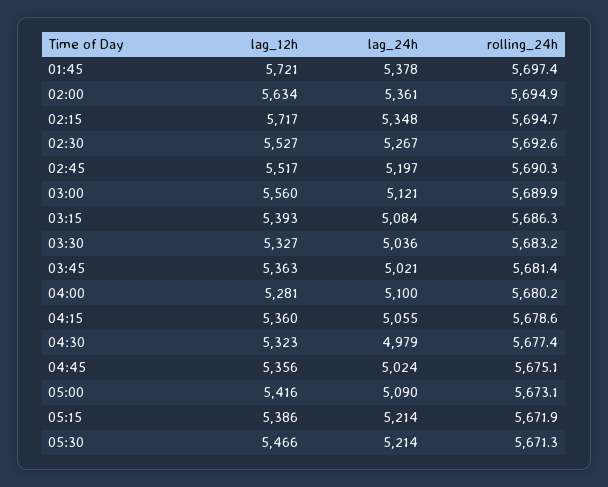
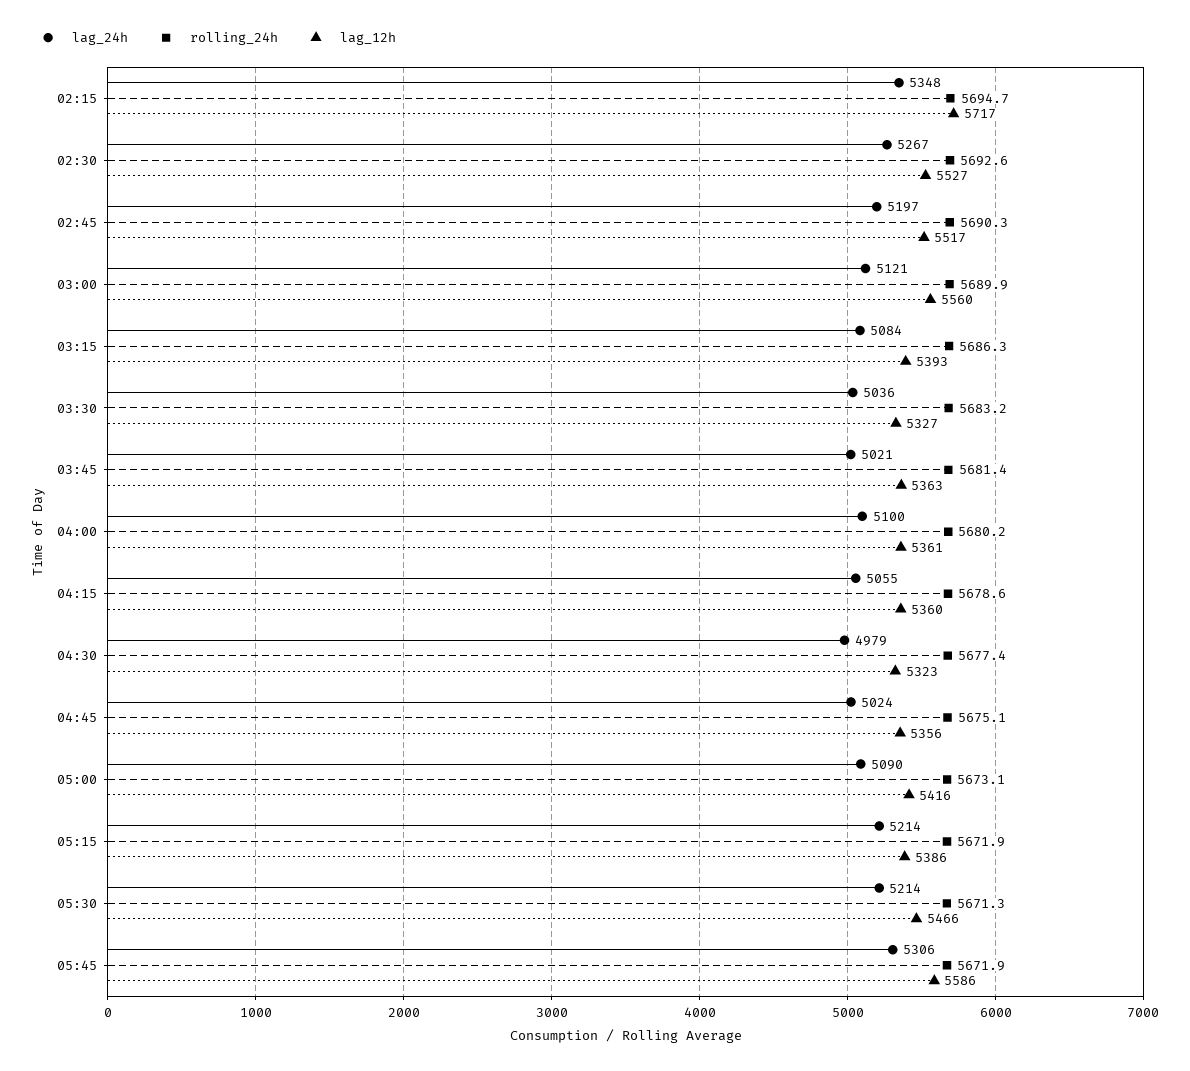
lag_12h, 01:45: 5721 -> none
lag_24h, 01:45: 5378 -> none
rolling_24h, 01:45: 5697.4 -> none
lag_12h, 02:00: 5634 -> none
lag_24h, 02:00: 5361 -> none
rolling_24h, 02:00: 5694.9 -> none
lag_12h, 04:00: 5281 -> 5361
lag_24h, 05:45: none -> 5306
rolling_24h, 05:45: none -> 5671.9
lag_12h, 05:45: none -> 5586

